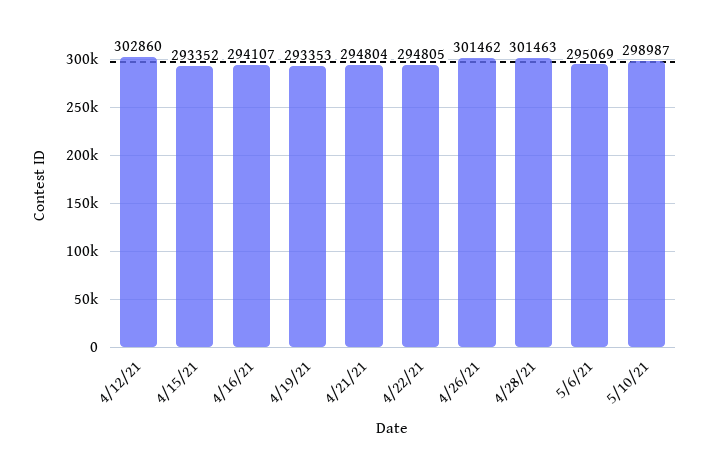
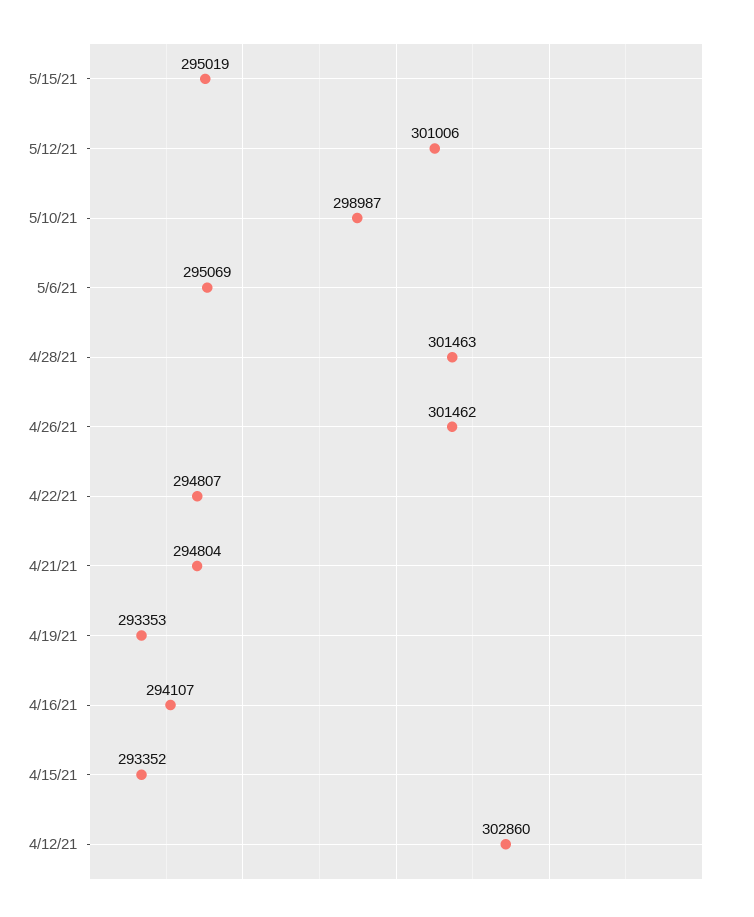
4/22/21: 294805 -> 294807
5/15/21: none -> 295019
5/12/21: none -> 301006

